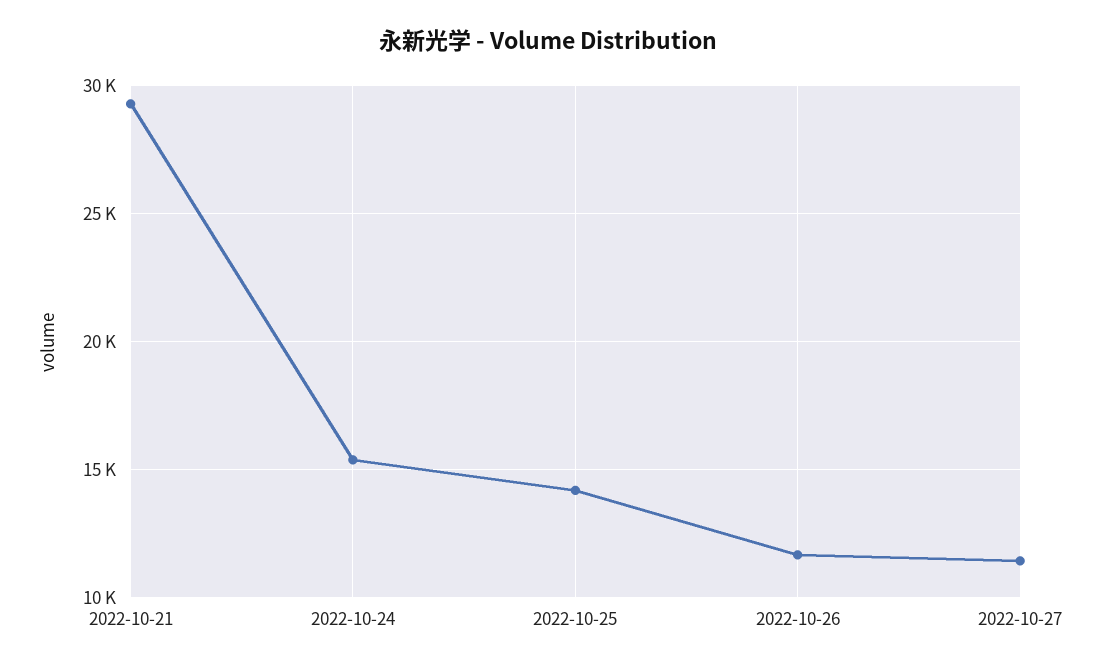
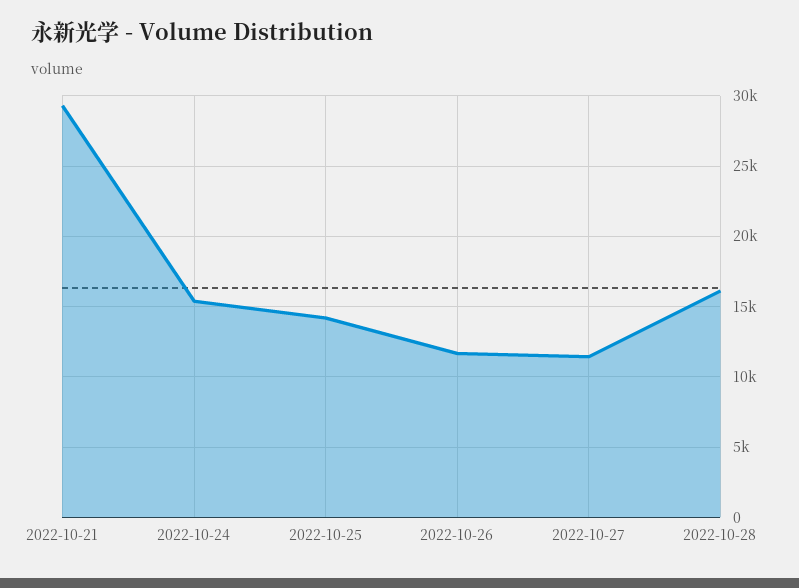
2022-10-28: none -> 16000

